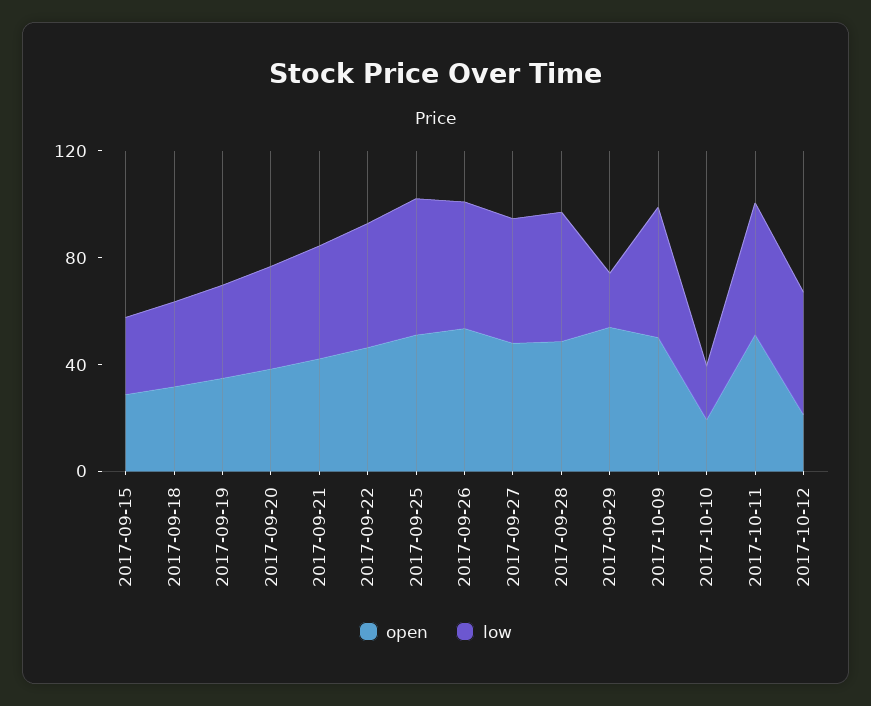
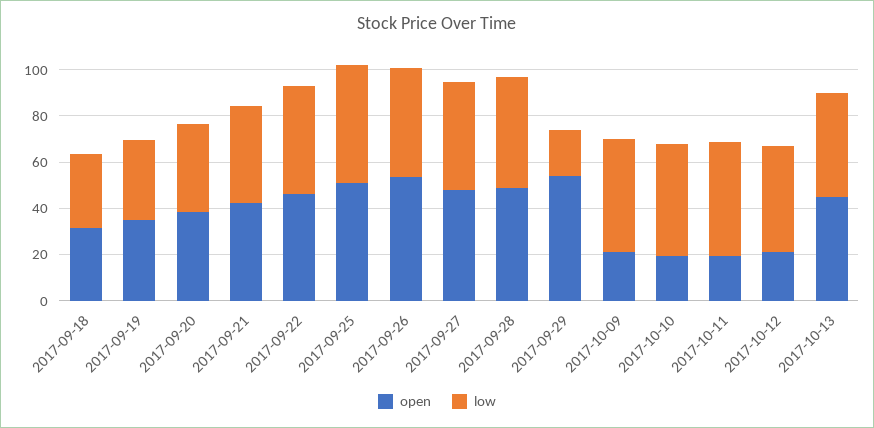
open, 2017-09-15: 30 -> none
low, 2017-09-15: 30 -> none
open, 2017-10-09: 50 -> 20
low, 2017-10-10: 20 -> 50
open, 2017-10-11: 50 -> 20
open, 2017-10-13: none -> 45
low, 2017-10-13: none -> 45

